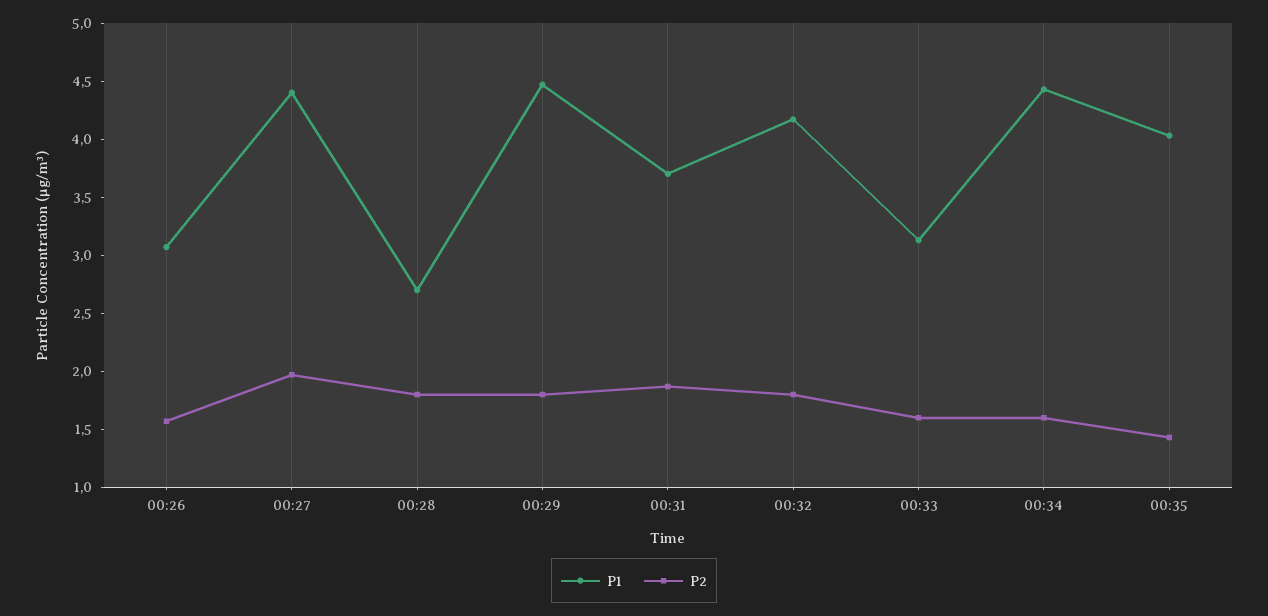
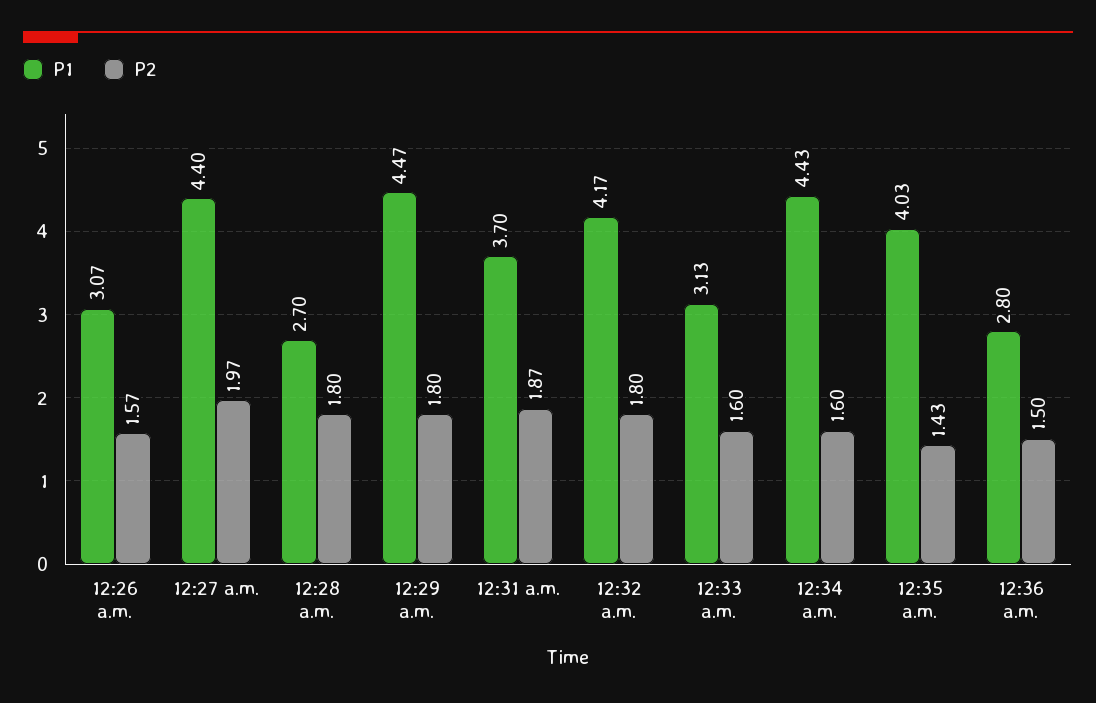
P1, 12:36 a.m.: none -> 2.8
P2, 12:36 a.m.: none -> 1.5

